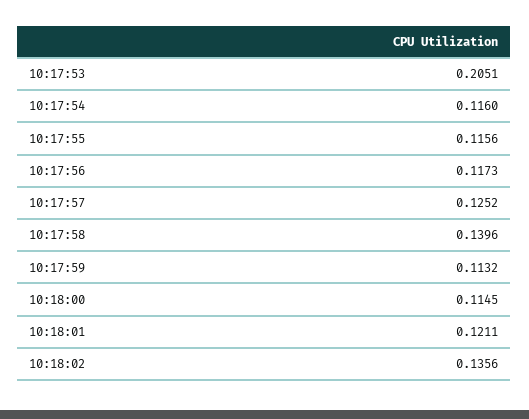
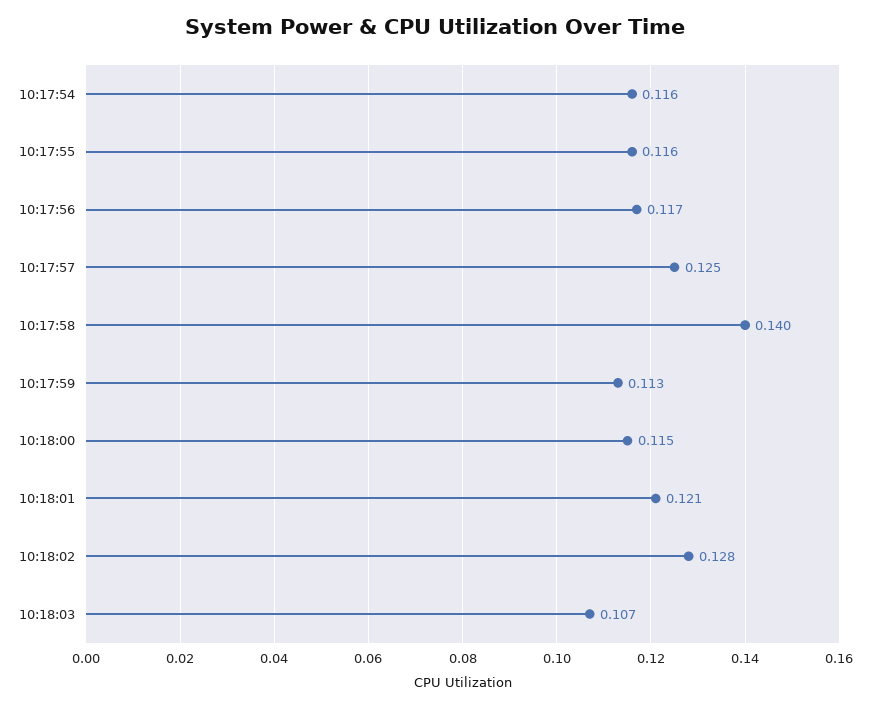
10:17:53: 0.2051 -> none
10:18:02: 0.1356 -> 0.128
10:18:03: none -> 0.107

